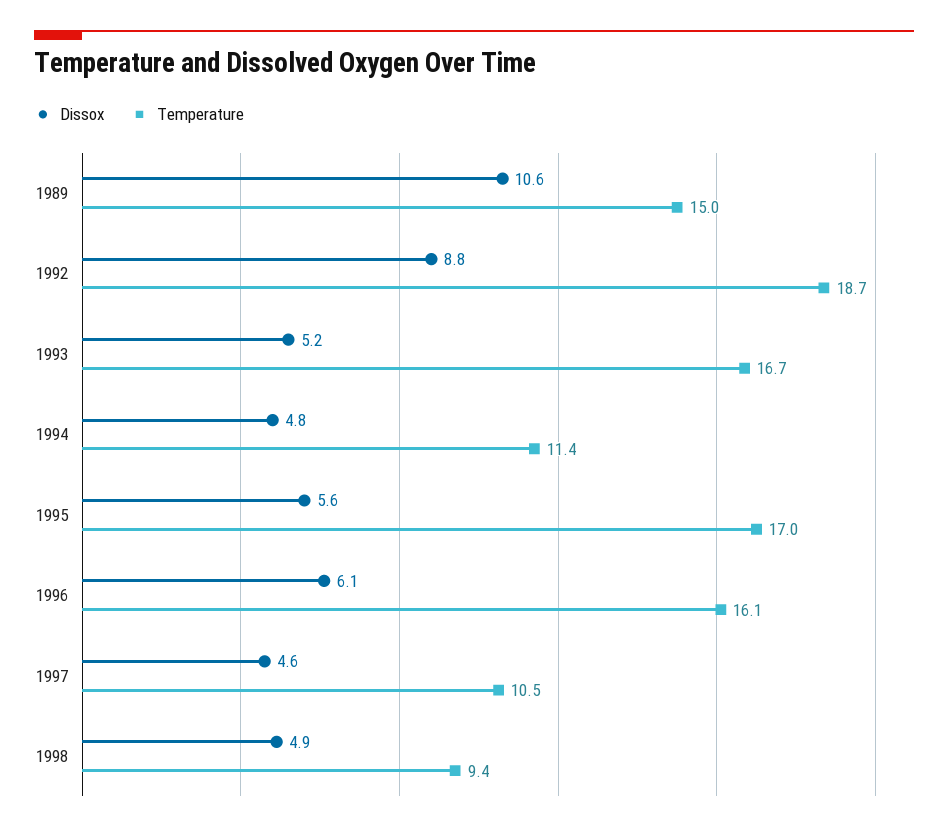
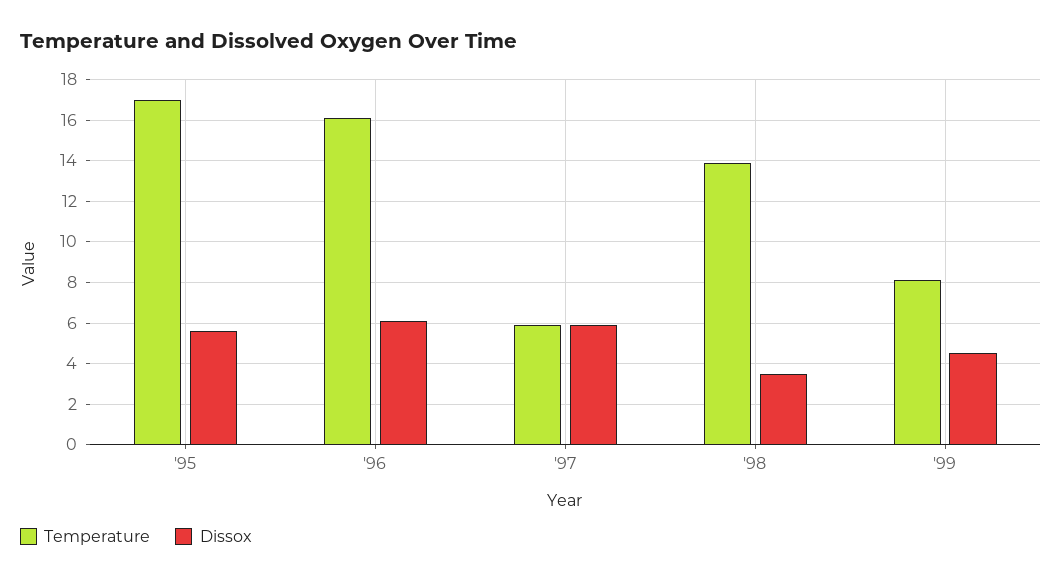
Dissox, 1989: 10.6 -> none
Temperature, 1989: 15 -> none
Dissox, 1992: 8.8 -> none
Temperature, 1992: 18.7 -> none
Dissox, 1993: 5.2 -> none
Temperature, 1993: 16.7 -> none
Dissox, 1994: 4.8 -> none
Temperature, 1994: 11.4 -> none
Dissox, 1997: 4.6 -> 6
Temperature, 1997: 10.5 -> 6
Dissox, 1998: 4.9 -> 3.5
Temperature, 1998: 9.4 -> 14
Temperature, '99: none -> 8
Dissox, '99: none -> 4.5

